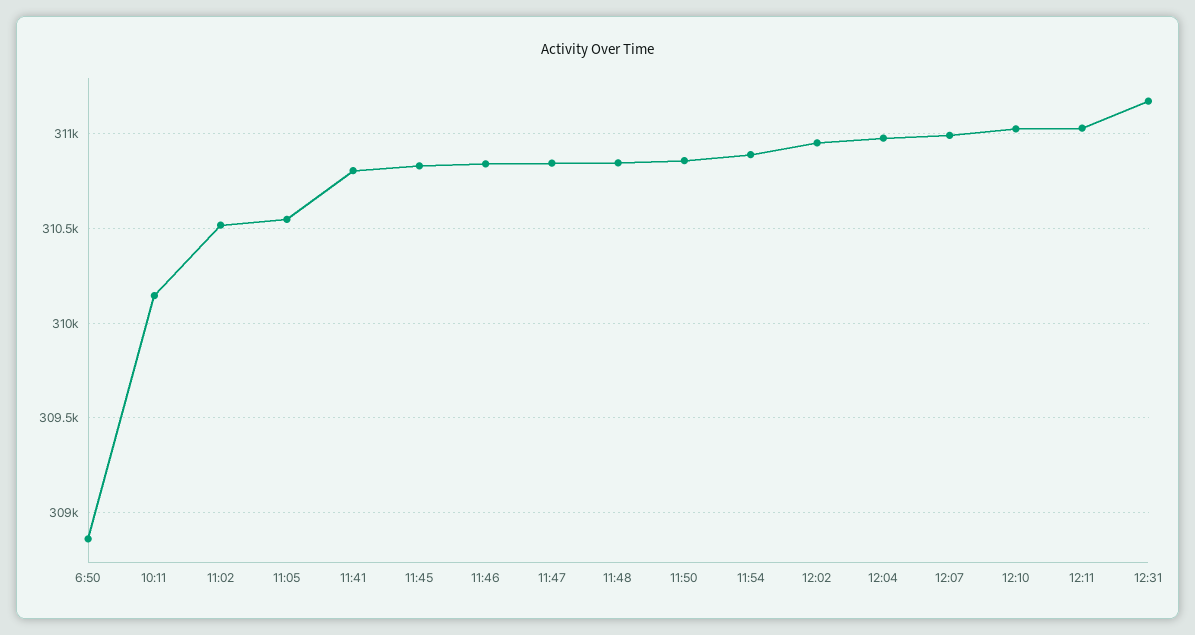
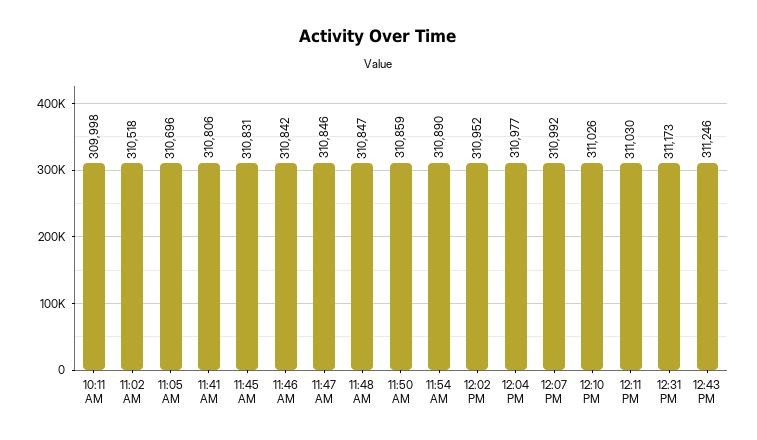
6:50: 308850 -> none
10:11: 310150 -> 309998
11:05: 310550 -> 310696
12:43 PM: none -> 311246

